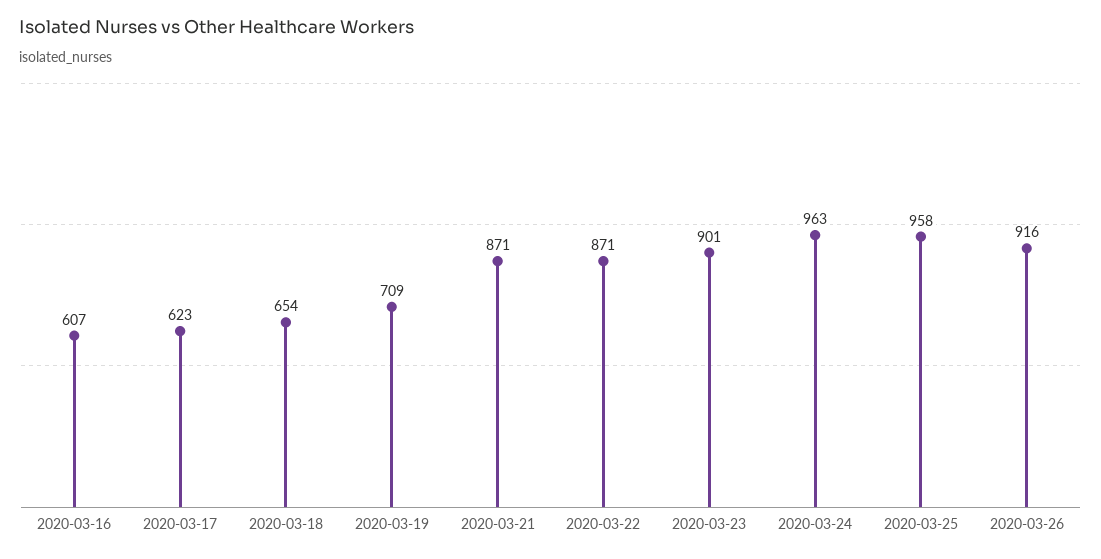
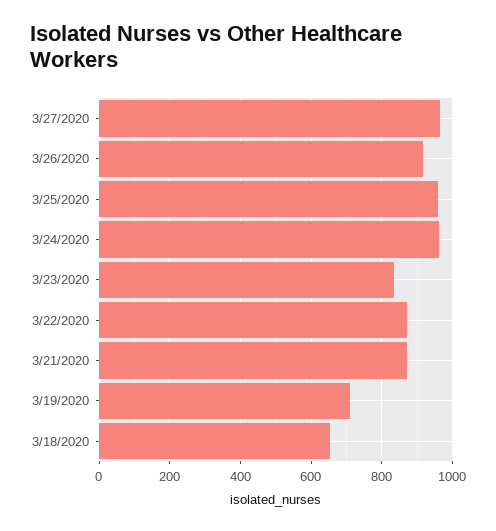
2020-03-16: 607 -> none
2020-03-17: 623 -> none
2020-03-23: 901 -> 840
3/27/2020: none -> 960

